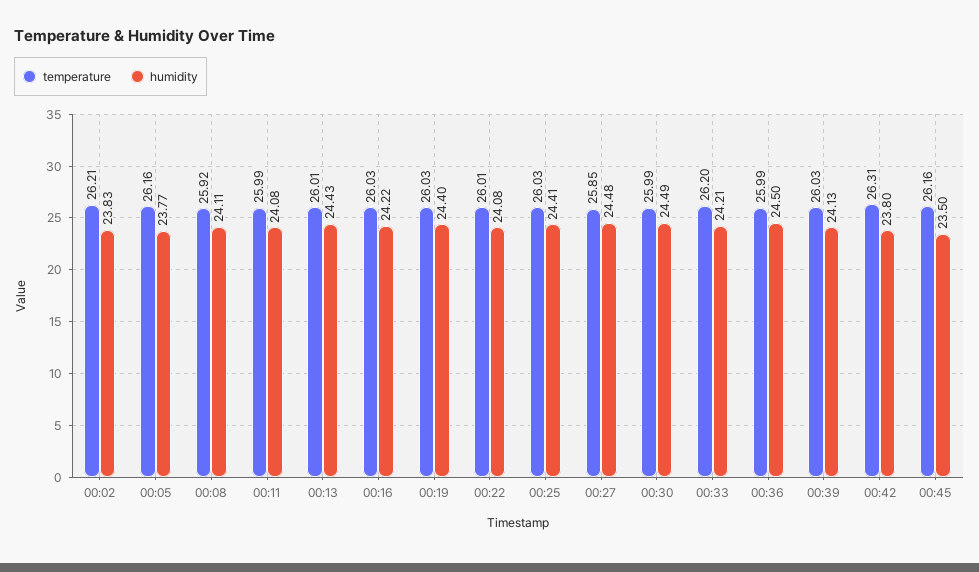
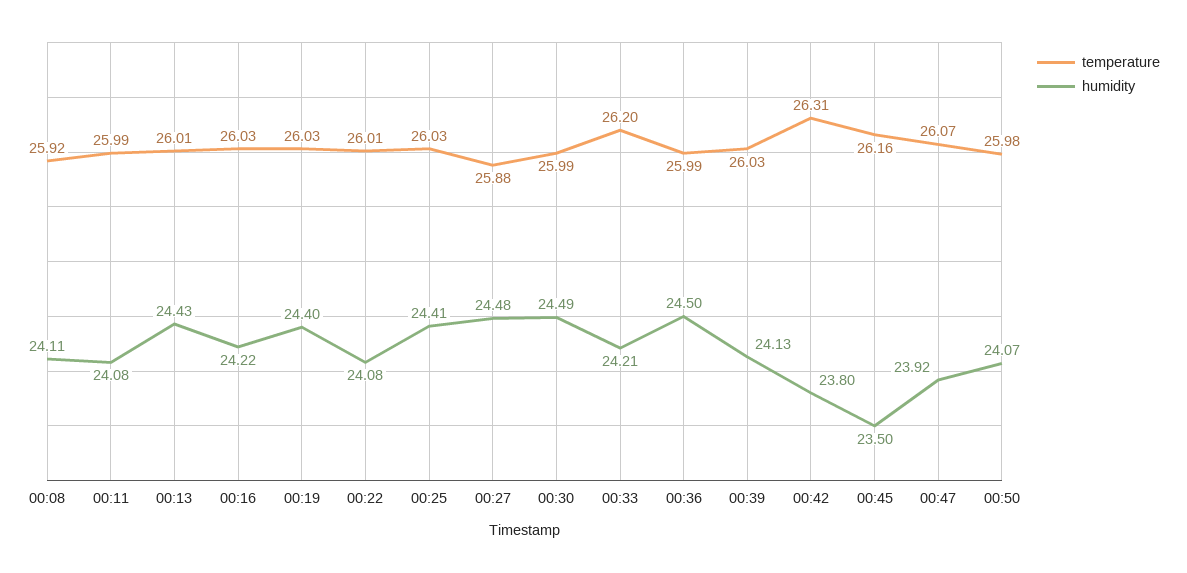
temperature, 00:02: 26.21 -> none
humidity, 00:02: 23.83 -> none
temperature, 00:05: 26.16 -> none
humidity, 00:05: 23.77 -> none
temperature, 00:27: 25.85 -> 25.88
temperature, 00:47: none -> 26.07
humidity, 00:47: none -> 23.92
temperature, 00:50: none -> 25.98
humidity, 00:50: none -> 24.07

